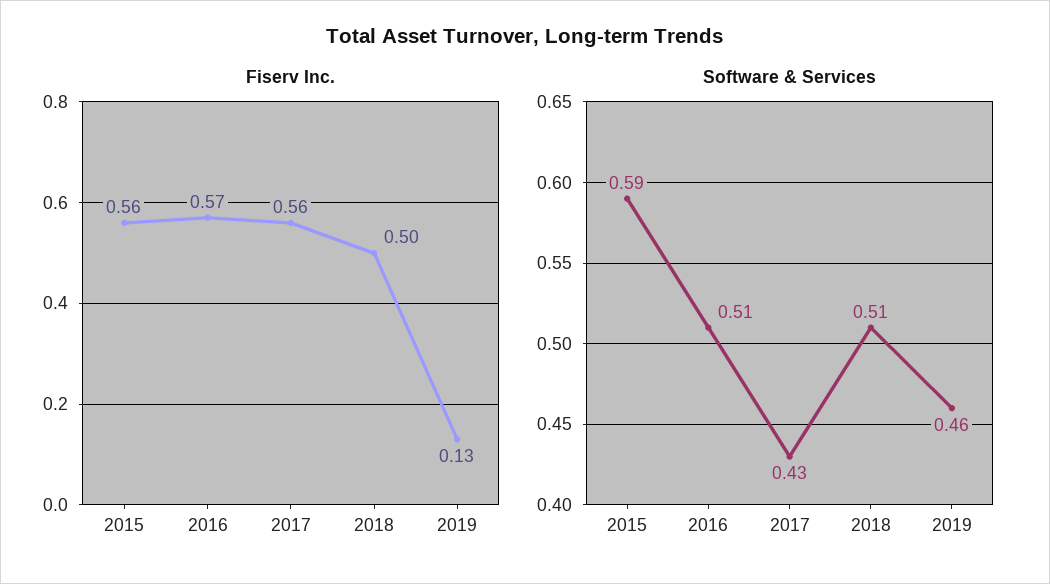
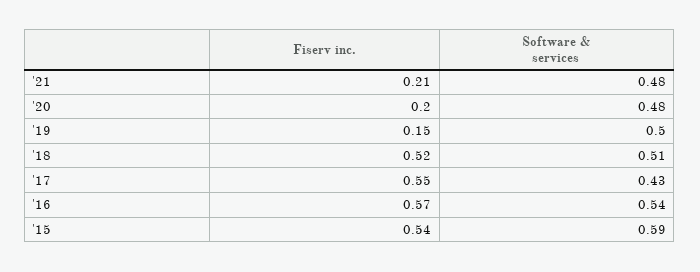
Fiserv Inc., 2015: 0.56 -> 0.54
Fiserv Inc., 2017: 0.56 -> 0.55
Fiserv Inc., 2018: 0.5 -> 0.52
Fiserv Inc., 2019: 0.13 -> 0.15
Software & Services, 2016: 0.51 -> 0.54
Software & Services, 2019: 0.46 -> 0.5
Fiserv Inc., '21: none -> 0.21
Software & Services, '21: none -> 0.48
Fiserv Inc., '20: none -> 0.2
Software & Services, '20: none -> 0.48

